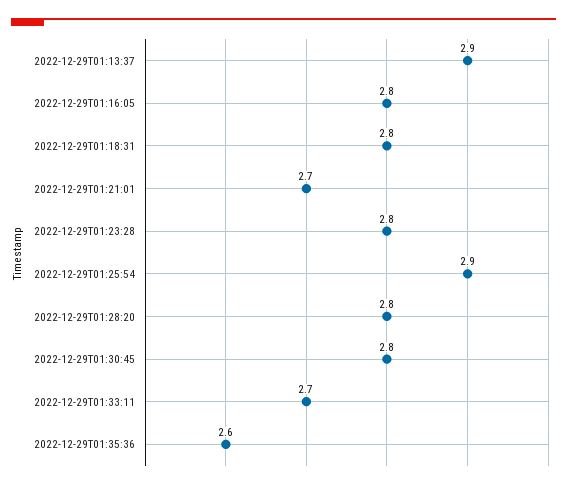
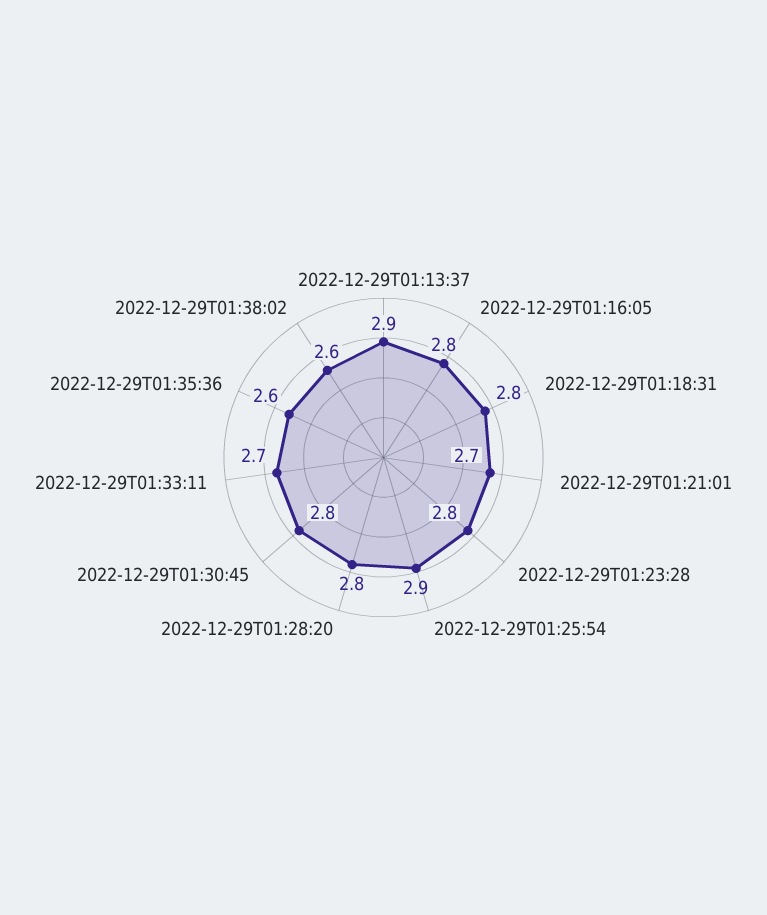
2022-12-29T01:38:02: none -> 2.6

